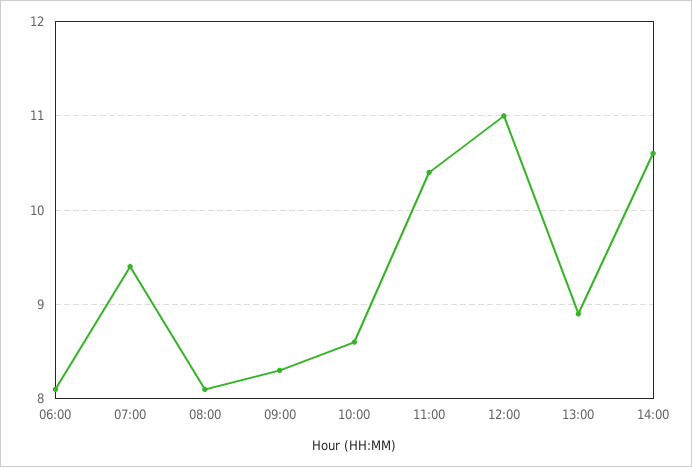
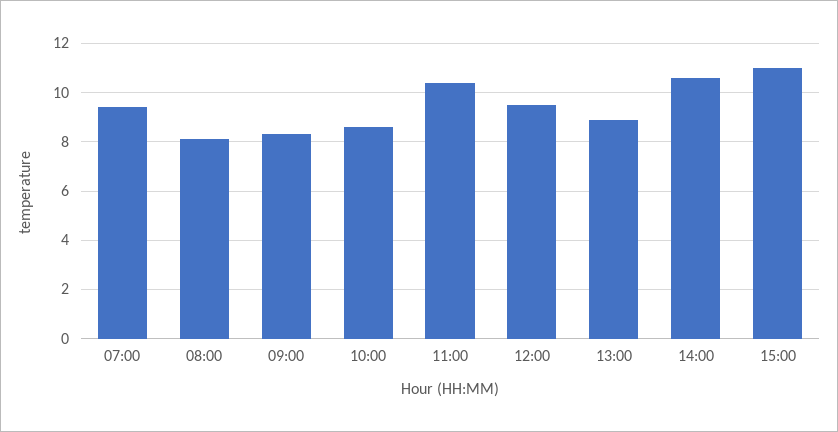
06:00: 8.1 -> none
12:00: 11 -> 9.5
15:00: none -> 11

